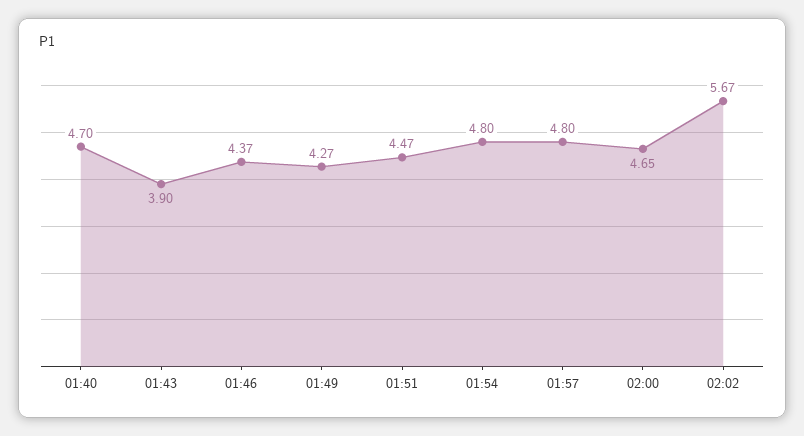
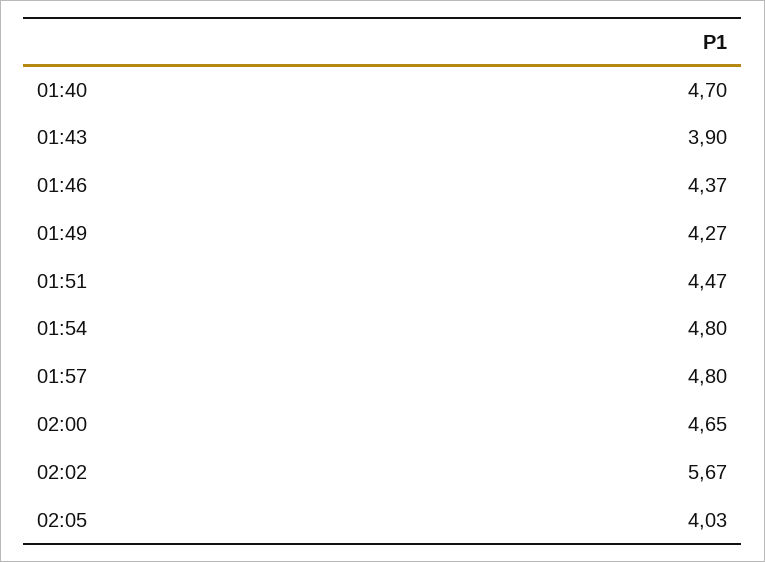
02:05: none -> 4.03

